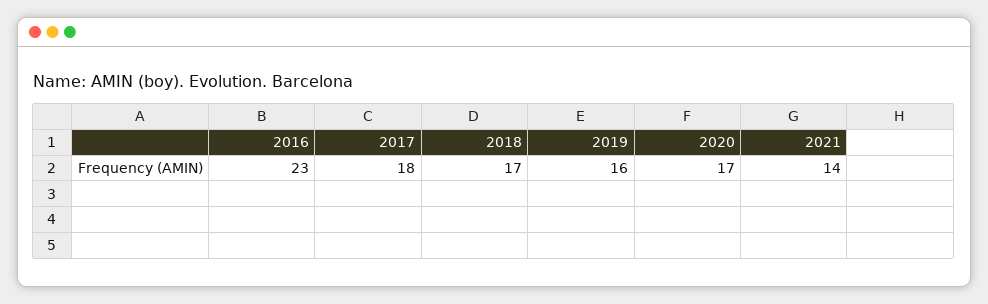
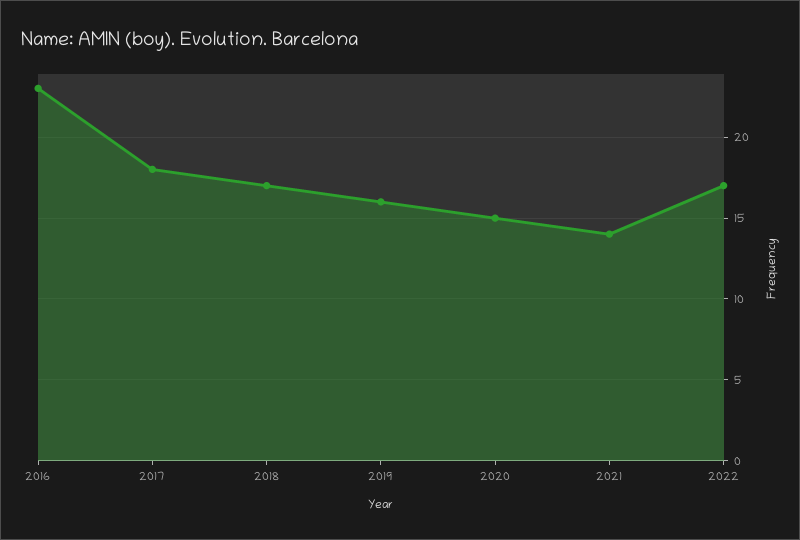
2020: 17 -> 15
2022: none -> 17

